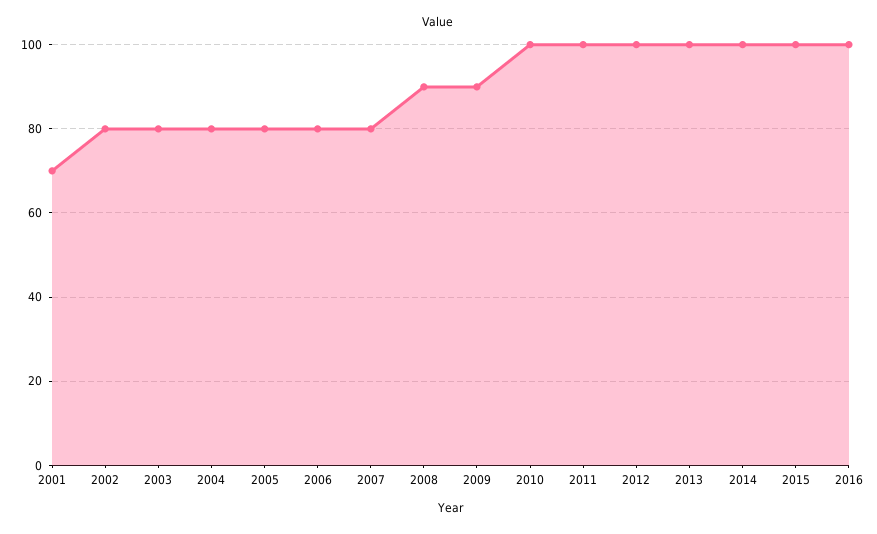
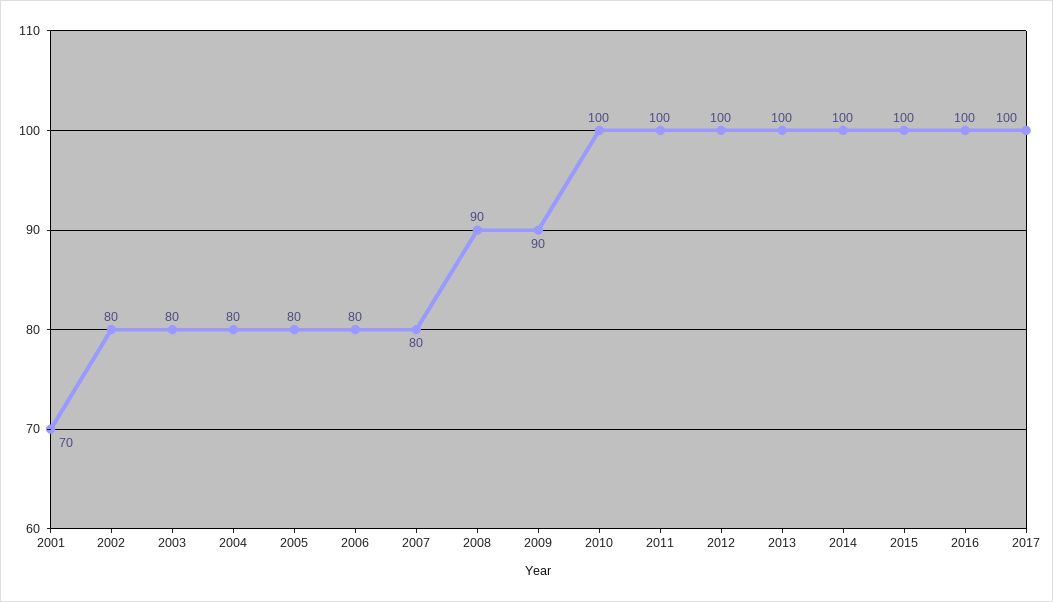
2017: none -> 100

